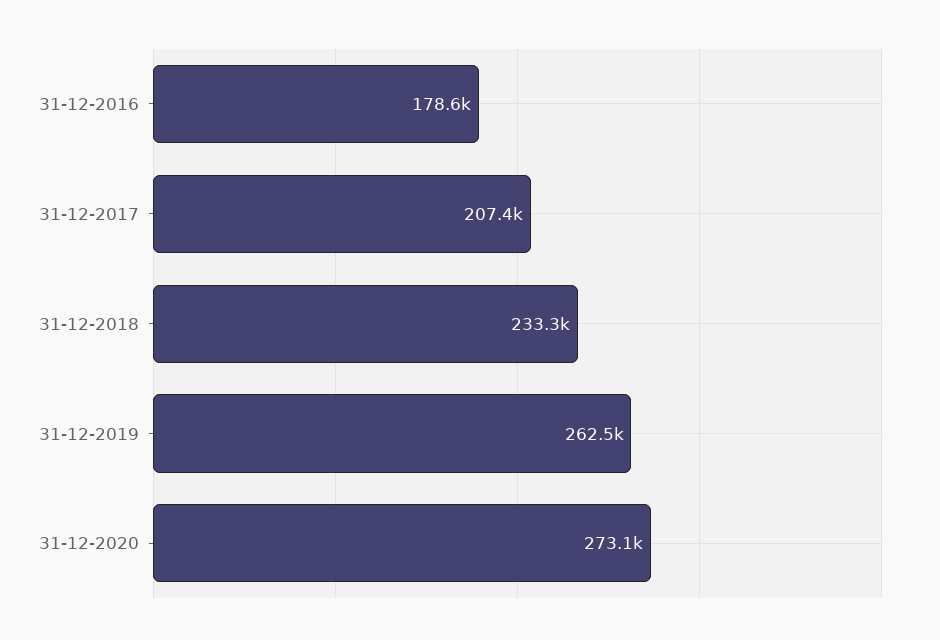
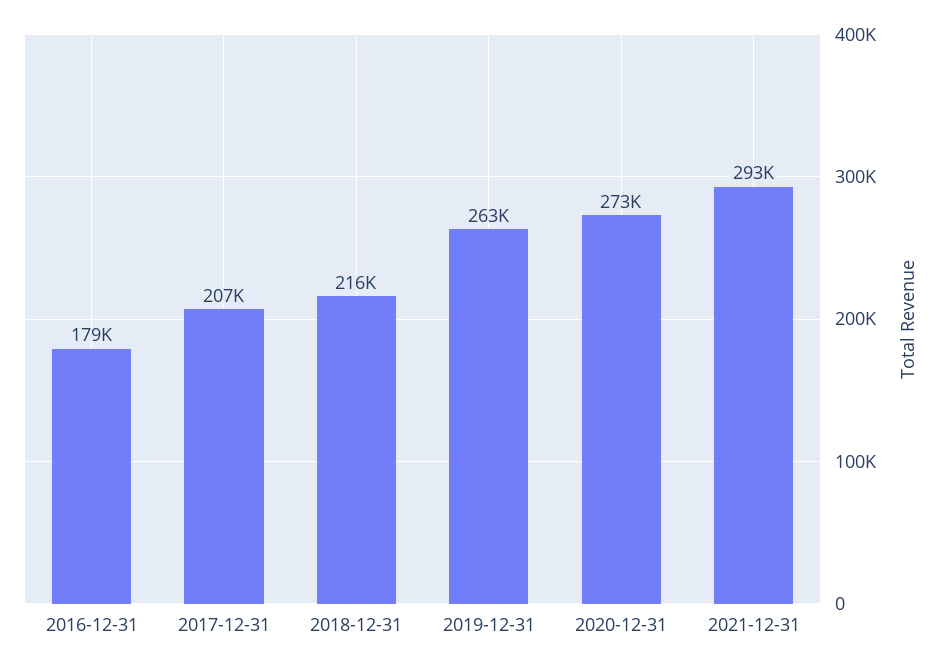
31-12-2018: 233300 -> 216000
2021-12-31: none -> 293000

